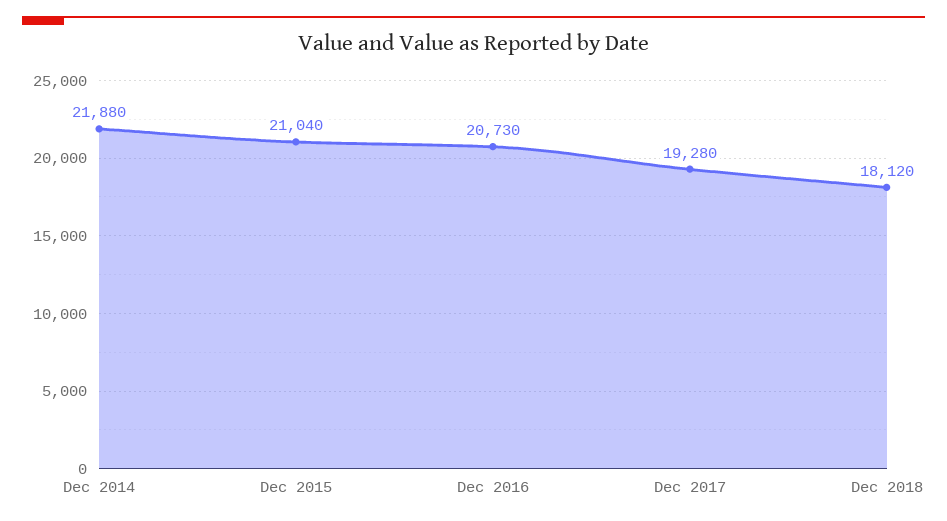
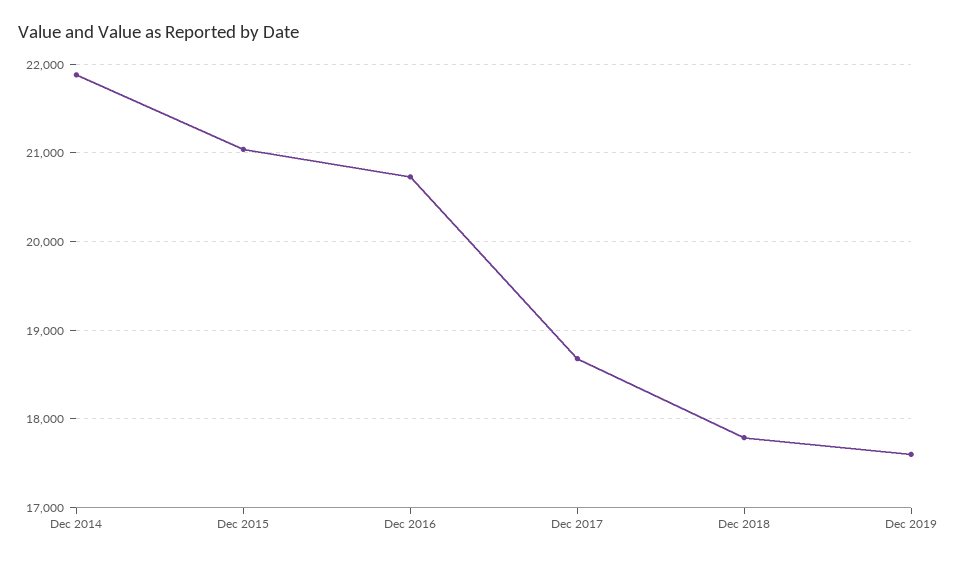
Dec 2017: 19280 -> 18700
Dec 2018: 18120 -> 17800
Dec 2019: none -> 17600

